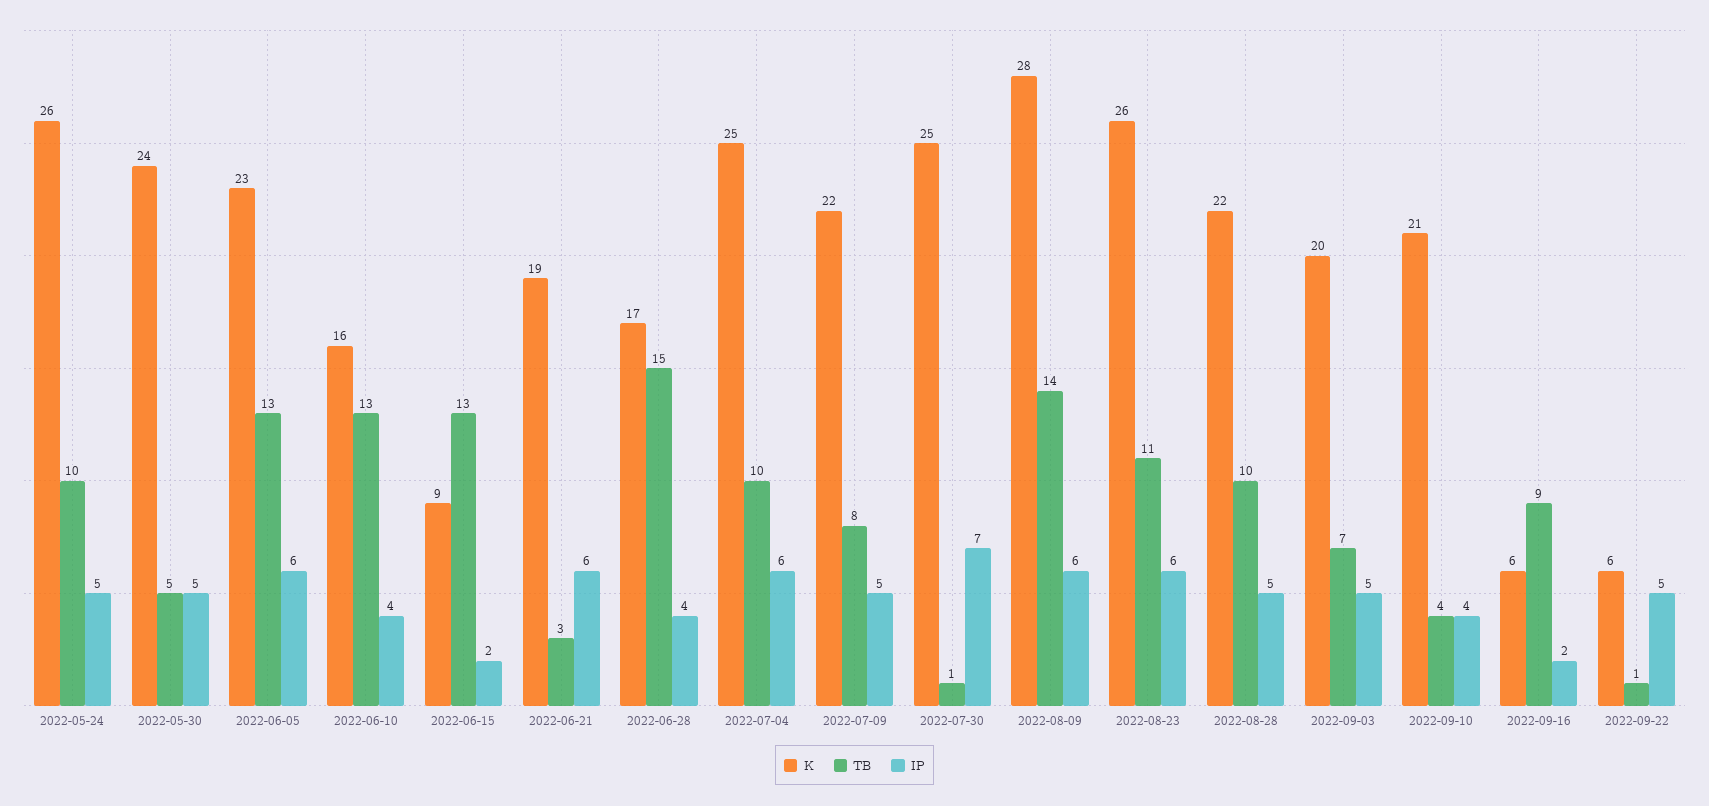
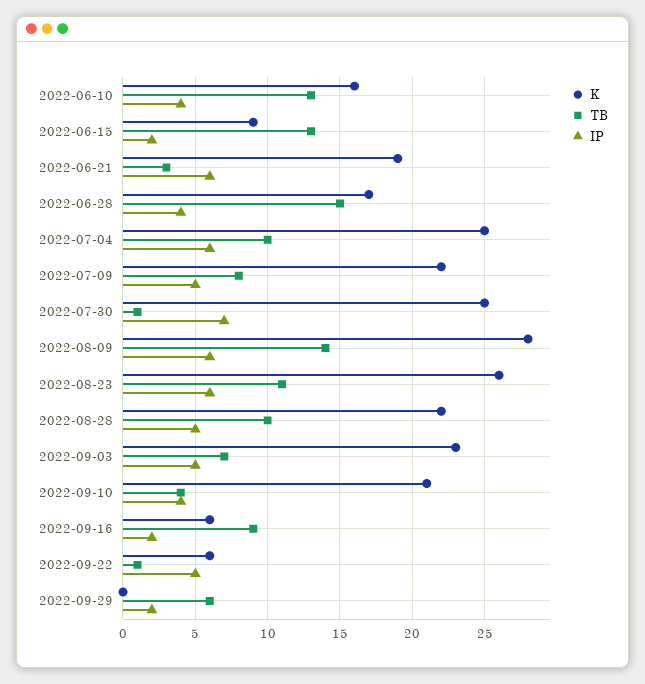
K, 2022-05-24: 26 -> none
TB, 2022-05-24: 10 -> none
IP, 2022-05-24: 5 -> none
K, 2022-05-30: 24 -> none
TB, 2022-05-30: 5 -> none
IP, 2022-05-30: 5 -> none
K, 2022-06-05: 23 -> none
TB, 2022-06-05: 13 -> none
IP, 2022-06-05: 6 -> none
K, 2022-09-03: 20 -> 23
K, 2022-09-29: none -> 0
TB, 2022-09-29: none -> 6
IP, 2022-09-29: none -> 2

